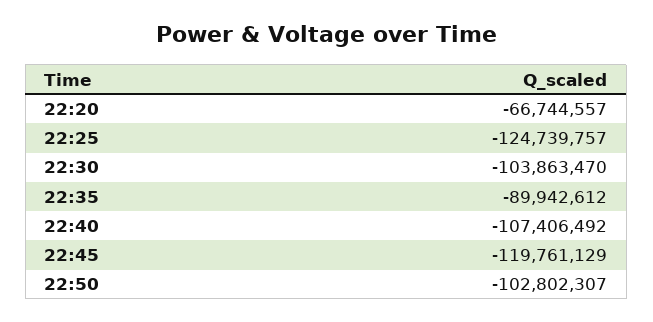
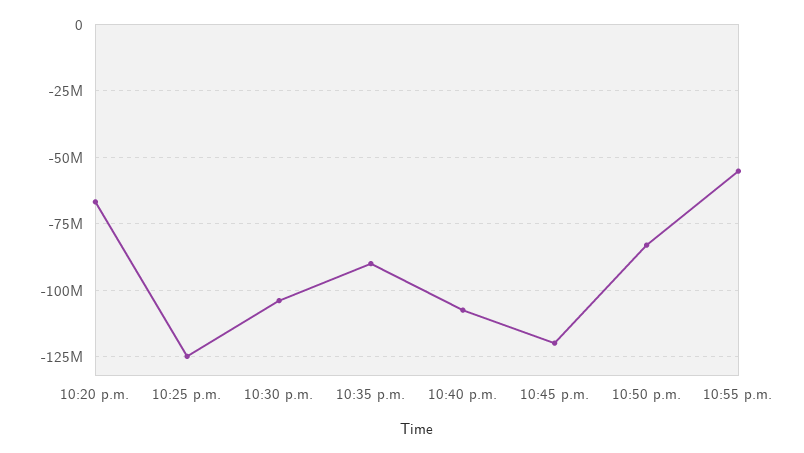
22:50: -102802307 -> -82500000
10:55 p.m.: none -> -55000000

